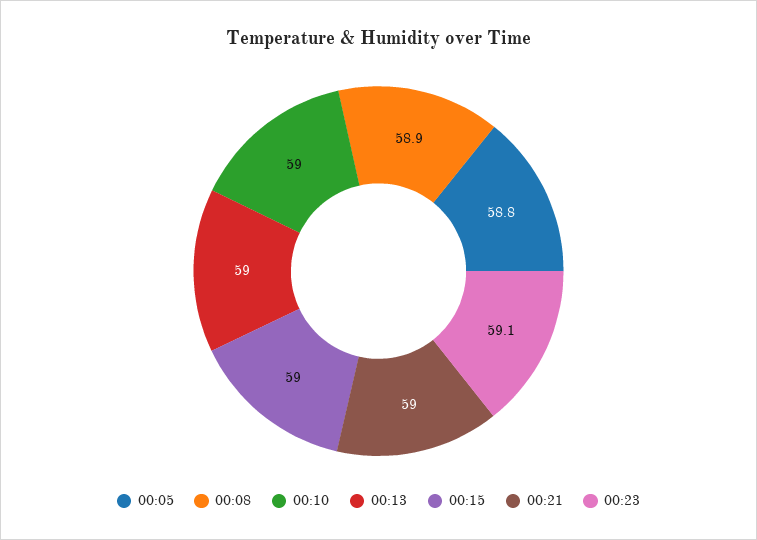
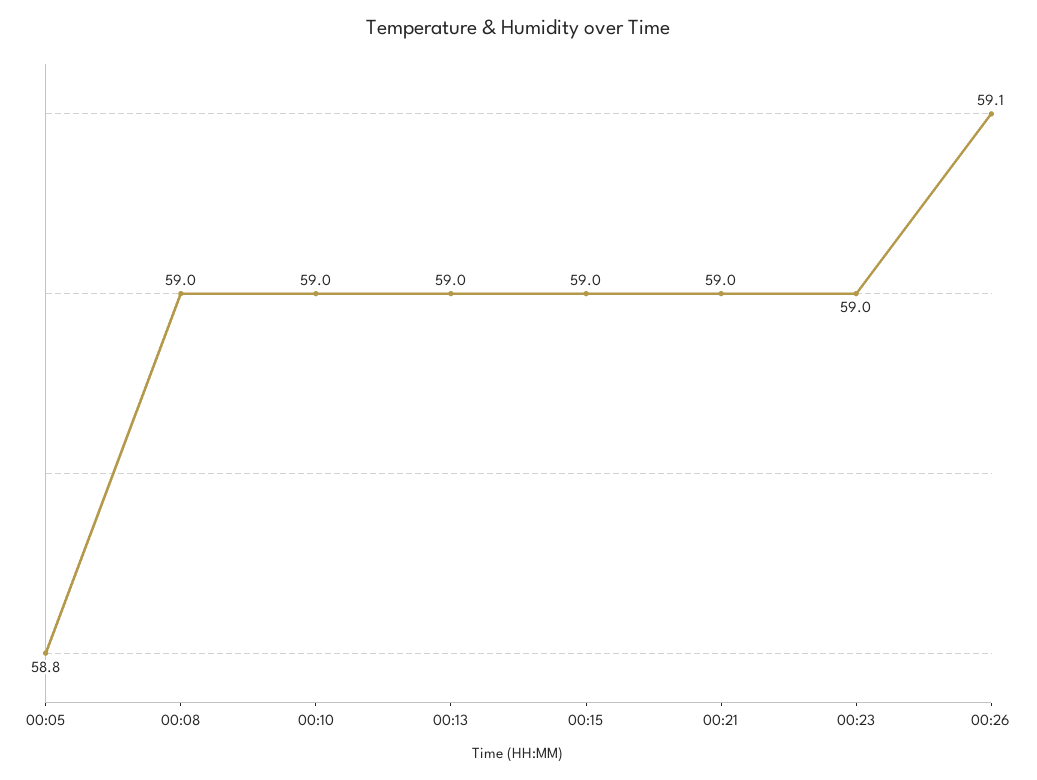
00:08: 58.9 -> 59
00:23: 59.1 -> 59
00:26: none -> 59.1

